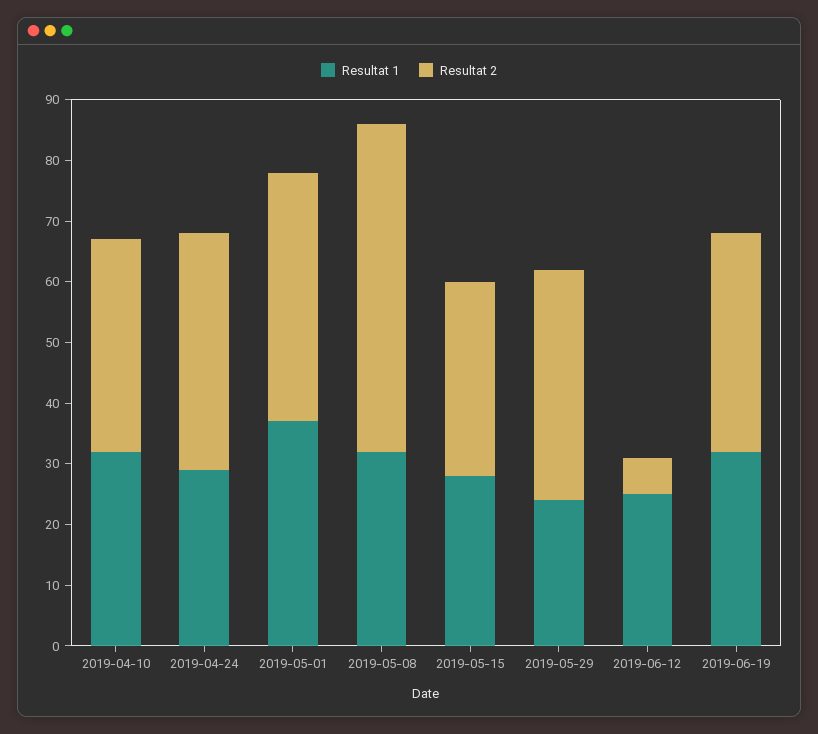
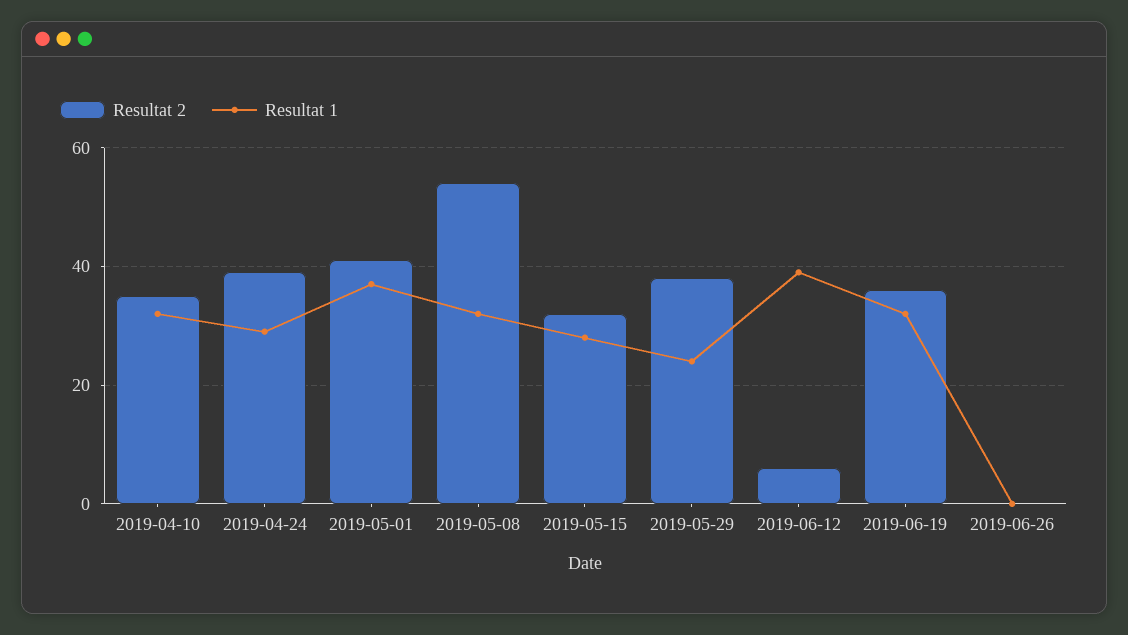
Resultat 1, 2019-06-12: 25 -> 40
Resultat 2, 2019-06-26: none -> 0
Resultat 1, 2019-06-26: none -> 0

